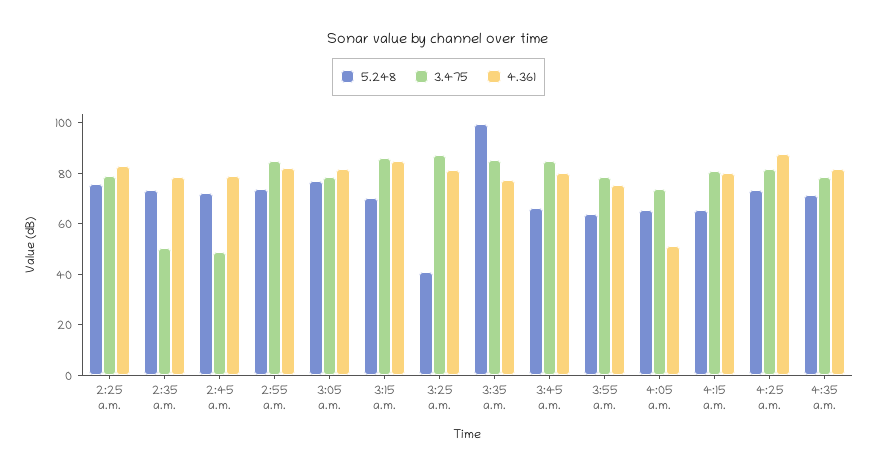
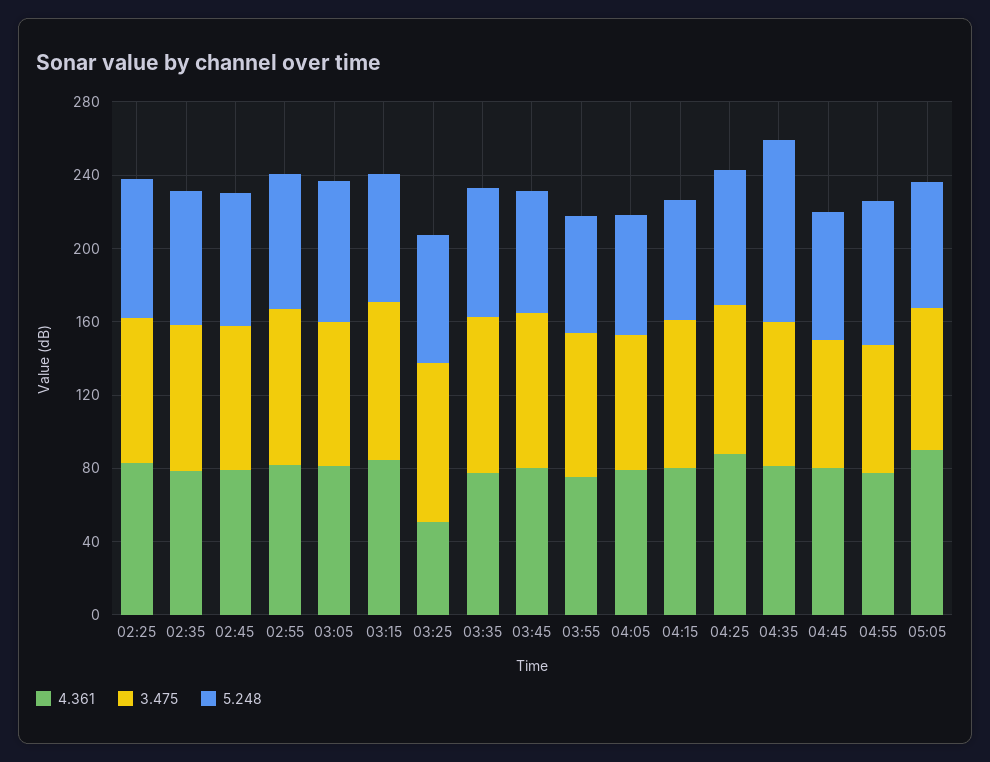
3.475, 2:35 a.m.: 50 -> 80
3.475, 2:45 a.m.: 50 -> 80
5.248, 3:25 a.m.: 40 -> 70
4.361, 3:25 a.m.: 80 -> 50
5.248, 3:35 a.m.: 100 -> 70
4.361, 4:05 a.m.: 50 -> 80
5.248, 4:35 a.m.: 70 -> 100
4.361, 04:45: none -> 80
3.475, 04:45: none -> 70
5.248, 04:45: none -> 70
4.361, 04:55: none -> 80
3.475, 04:55: none -> 70
5.248, 04:55: none -> 80
4.361, 05:05: none -> 90
3.475, 05:05: none -> 80
5.248, 05:05: none -> 70

